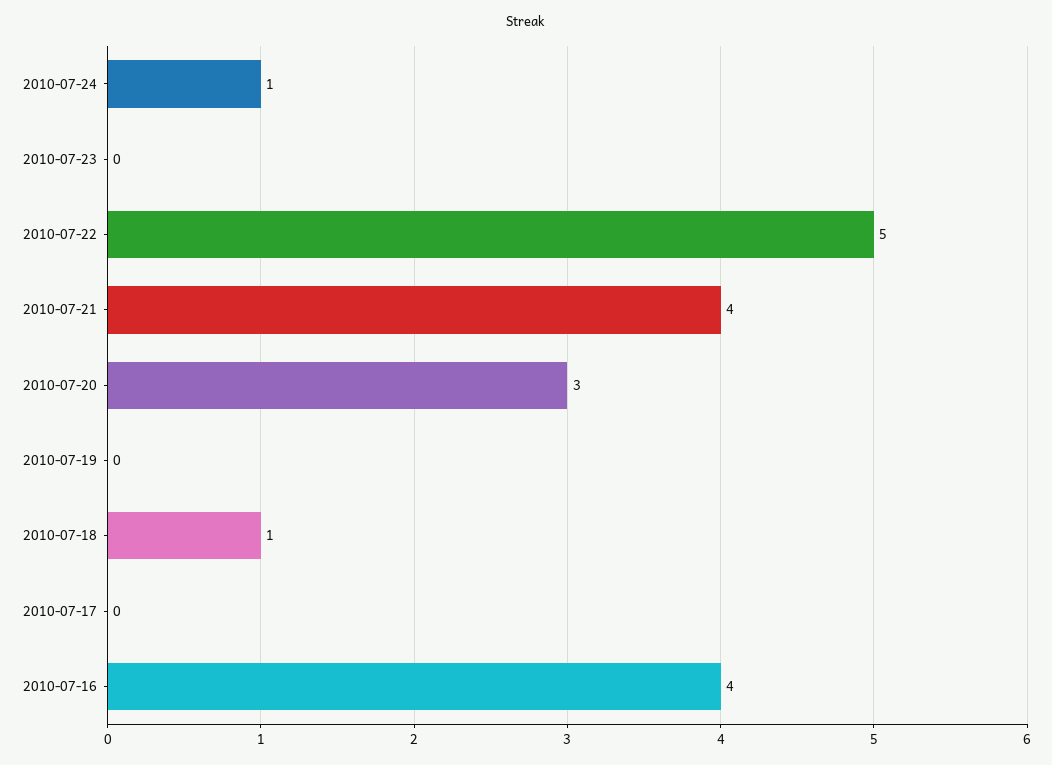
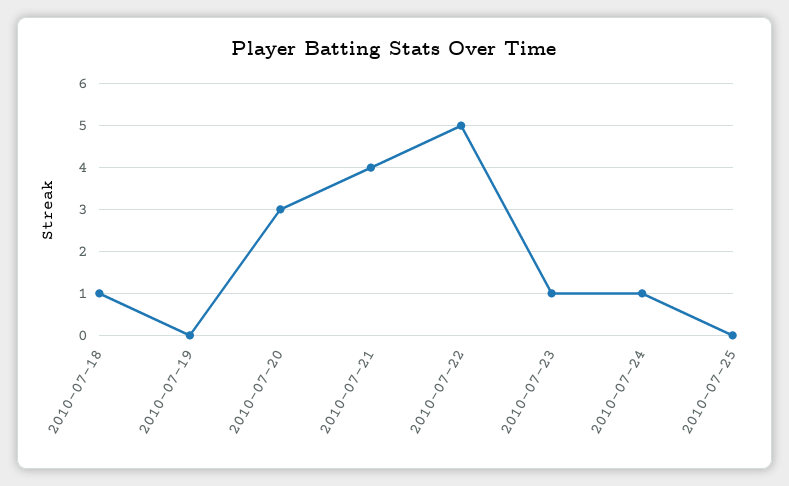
2010-07-23: 0 -> 1
2010-07-17: 0 -> none
2010-07-16: 4 -> none
2010-07-25: none -> 0

